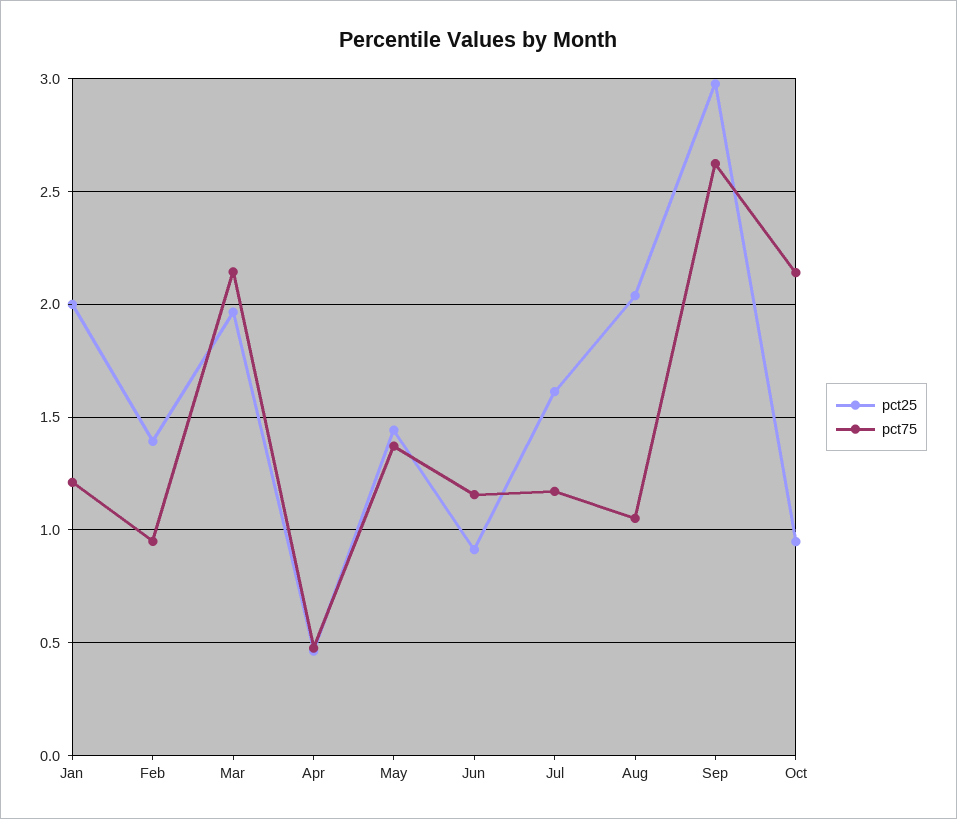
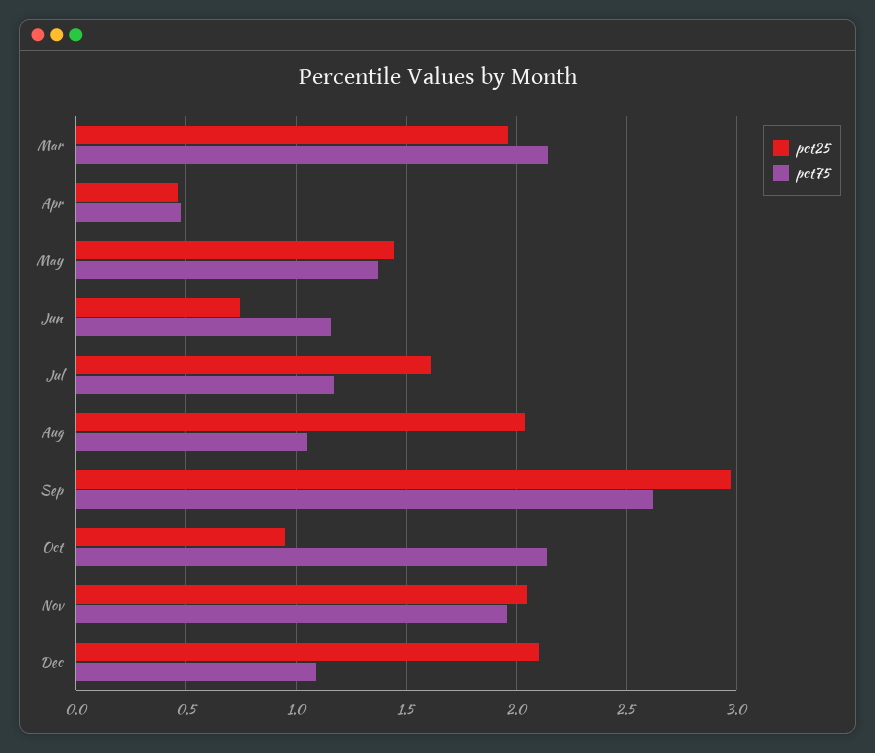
pct25, Jan: 2 -> none
pct75, Jan: 1.2 -> none
pct25, Feb: 1.4 -> none
pct75, Feb: 0.95 -> none
pct25, Jun: 0.9 -> 0.75
pct25, Nov: none -> 2.05
pct75, Nov: none -> 1.95
pct25, Dec: none -> 2.1
pct75, Dec: none -> 1.1

